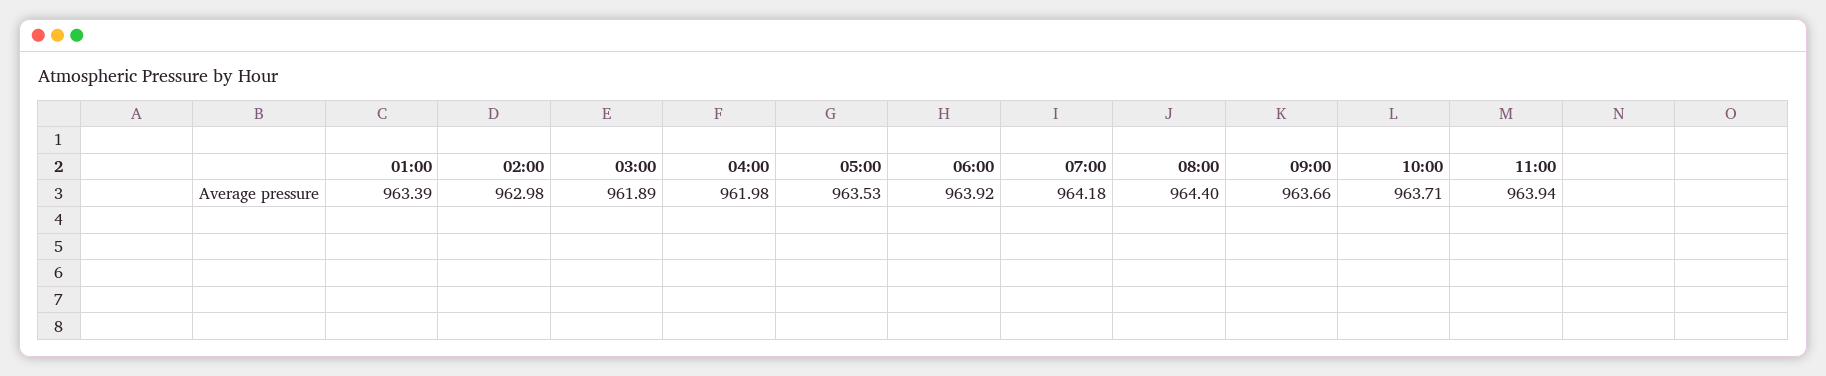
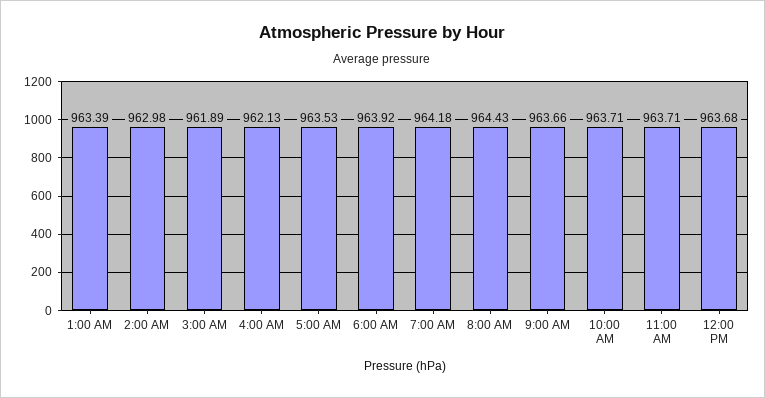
04:00: 961.98 -> 962.13
08:00: 964.4 -> 964.43
11:00: 963.94 -> 963.71
12:00 PM: none -> 963.68

